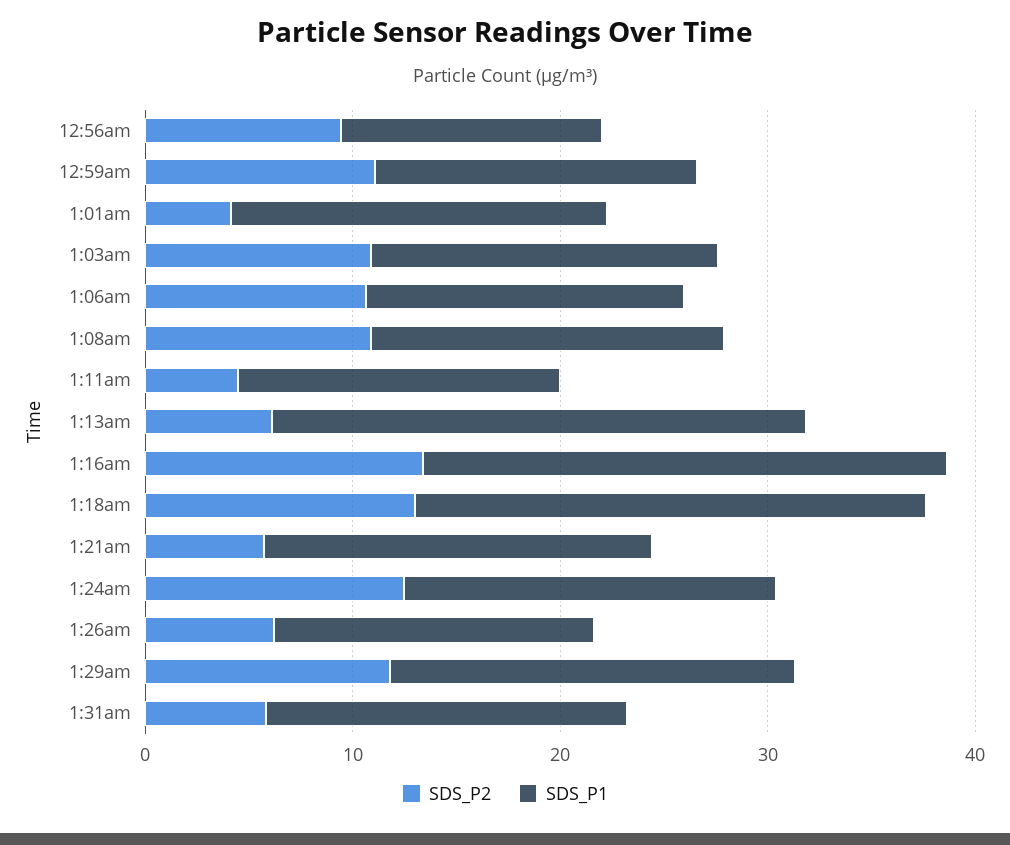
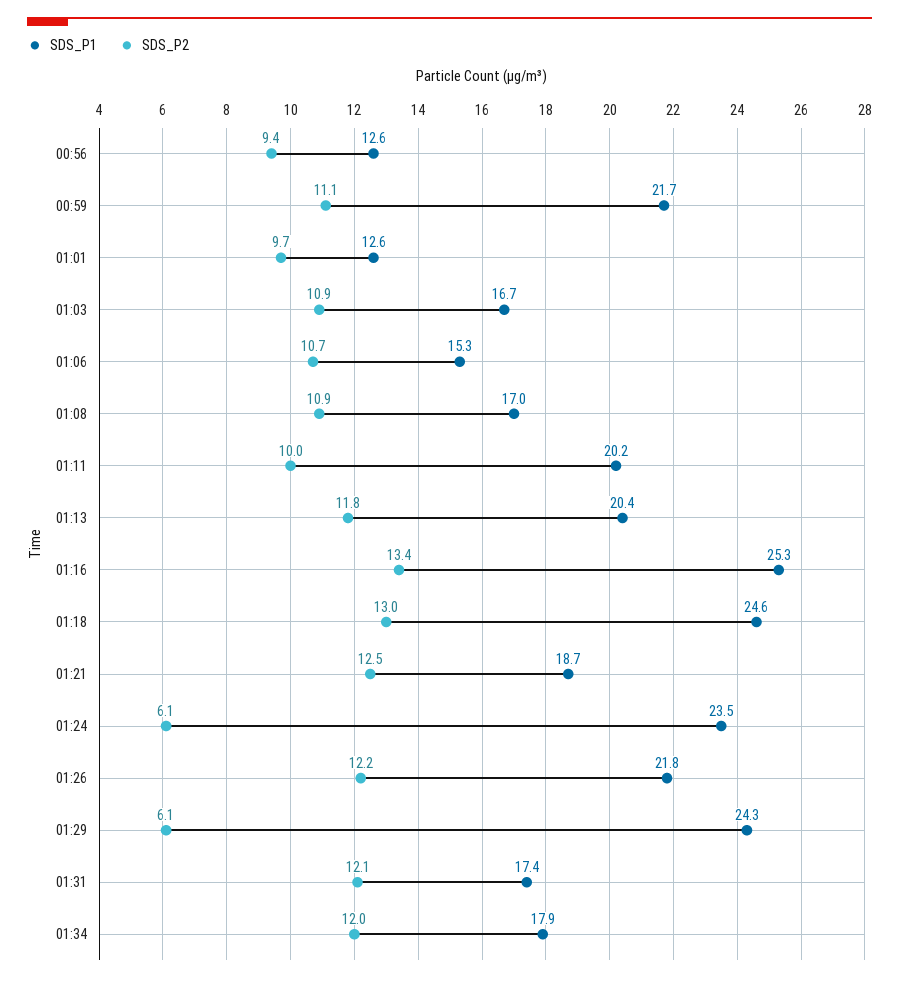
SDS_P1, 12:59am: 16 -> 21.7
SDS_P2, 1:01am: 4 -> 9.7
SDS_P1, 1:01am: 18 -> 12.6
SDS_P2, 1:11am: 4 -> 10
SDS_P1, 1:11am: 16 -> 20.2
SDS_P2, 1:13am: 6 -> 11.8
SDS_P1, 1:13am: 26 -> 20.4
SDS_P2, 1:21am: 6 -> 12.5
SDS_P2, 1:24am: 12 -> 6.1
SDS_P1, 1:24am: 18 -> 23.5
SDS_P2, 1:26am: 6 -> 12.2
SDS_P1, 1:26am: 16 -> 21.8
SDS_P2, 1:29am: 12 -> 6.1
SDS_P1, 1:29am: 20 -> 24.3
SDS_P2, 1:31am: 6 -> 12.1
SDS_P1, 01:34: none -> 17.9
SDS_P2, 01:34: none -> 12

